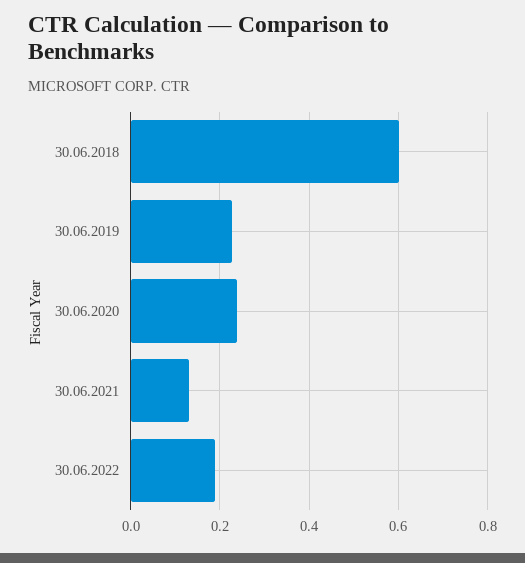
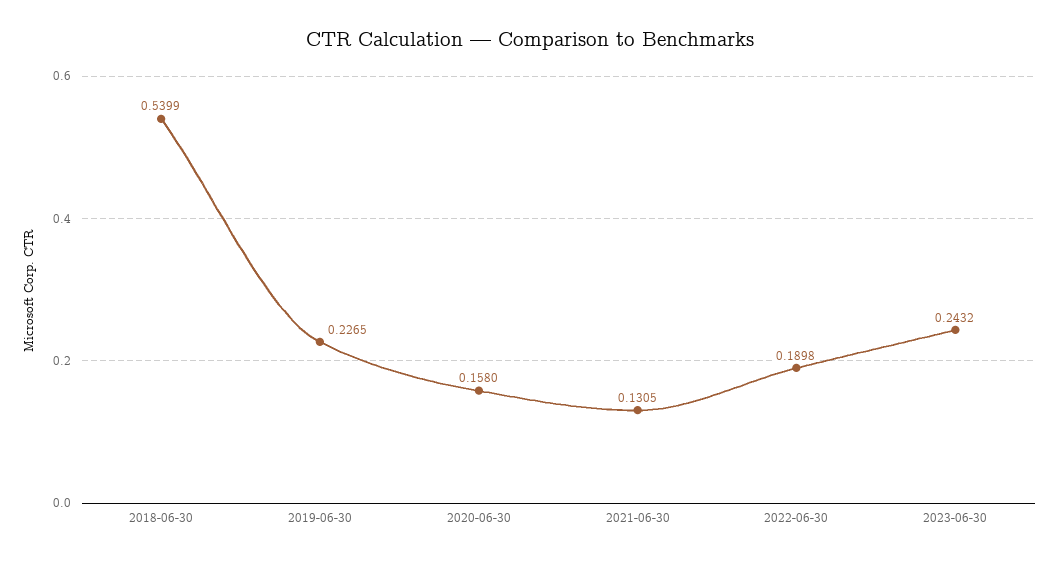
30.06.2018: 0.6 -> 0.5399
30.06.2020: 0.24 -> 0.158
2023-06-30: none -> 0.2432

